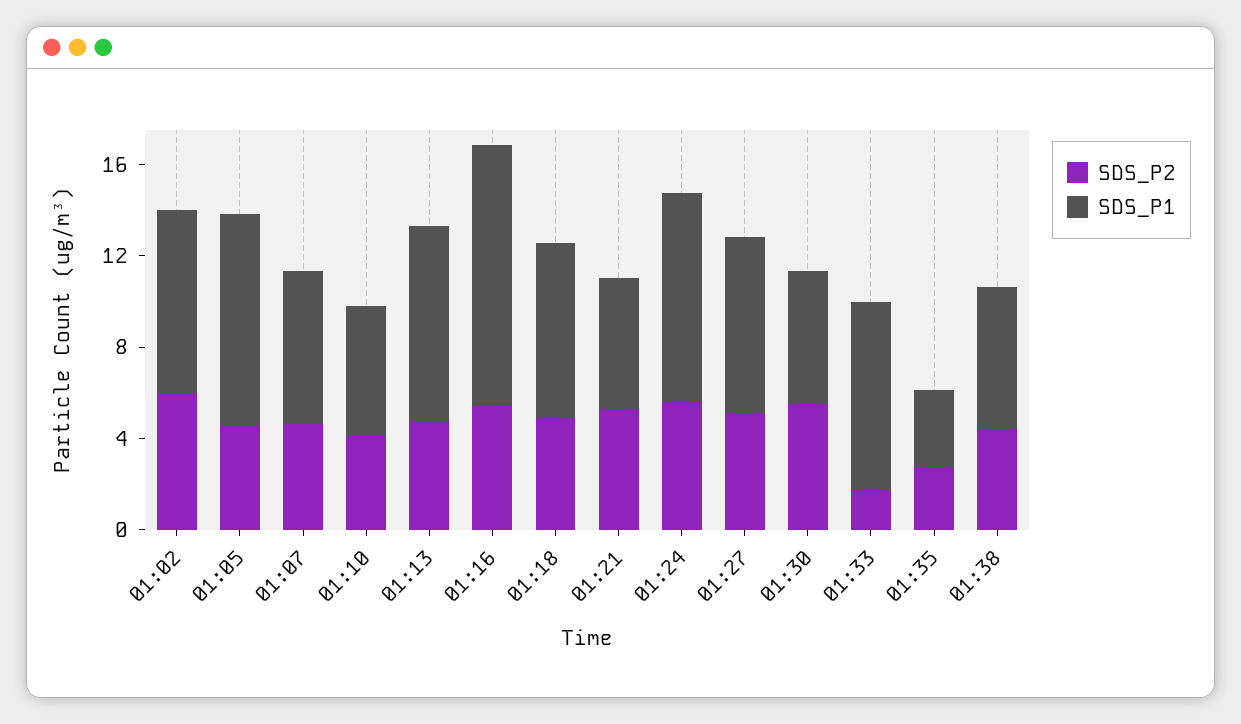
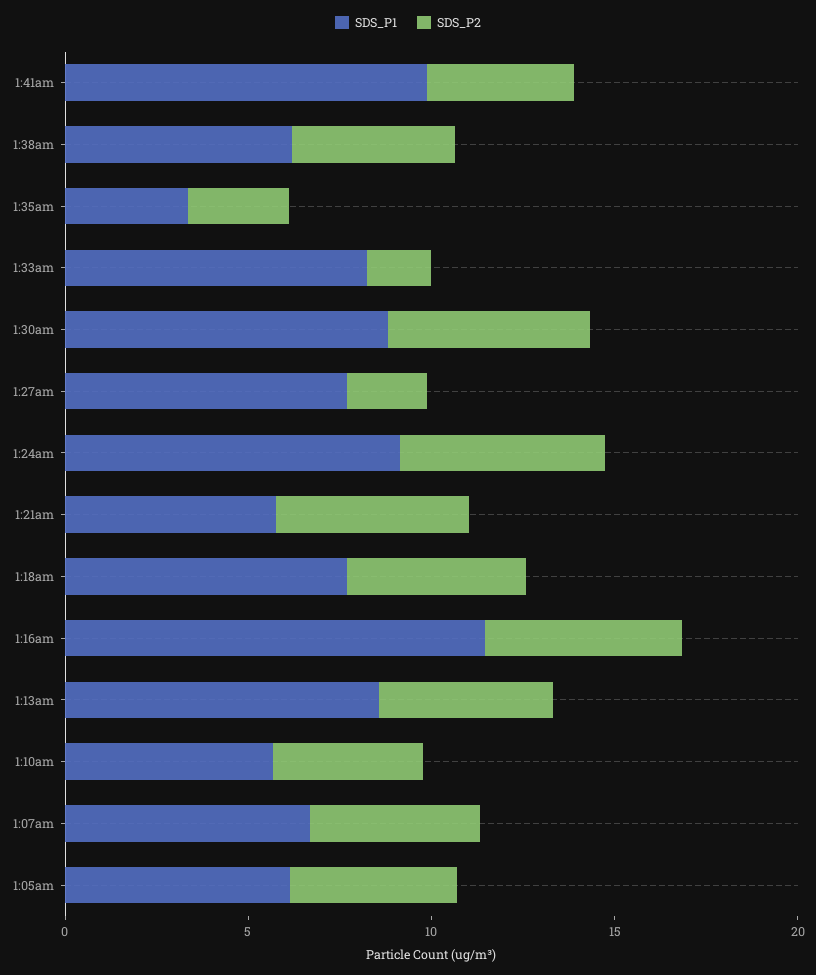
SDS_P2, 01:02: 6 -> none
SDS_P1, 01:02: 8 -> none
SDS_P1, 01:05: 9 -> 6
SDS_P2, 01:27: 5 -> 2
SDS_P1, 01:30: 6 -> 9
SDS_P1, 1:41am: none -> 10
SDS_P2, 1:41am: none -> 4

